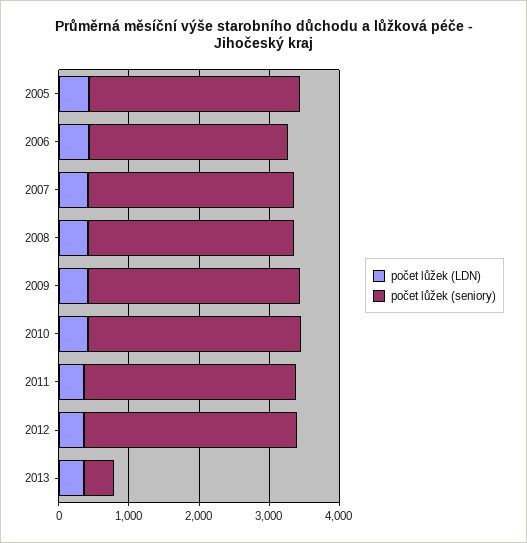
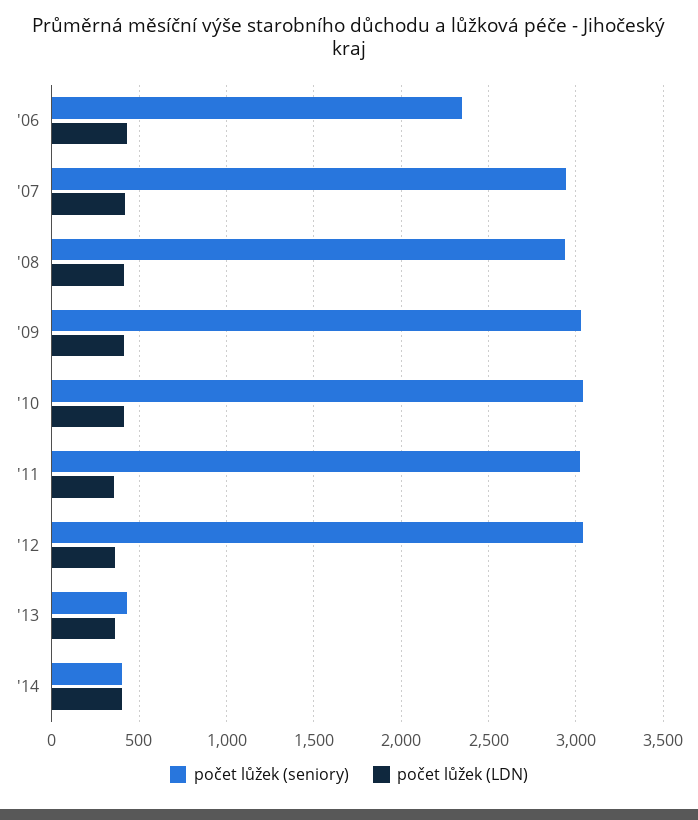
počet lůžek (LDN), 2005: 400 -> none
počet lůžek (seniory), 2005: 3000 -> none
počet lůžek (seniory), 2006: 2800 -> 2350
počet lůžek (seniory), '14: none -> 400
počet lůžek (LDN), '14: none -> 400

